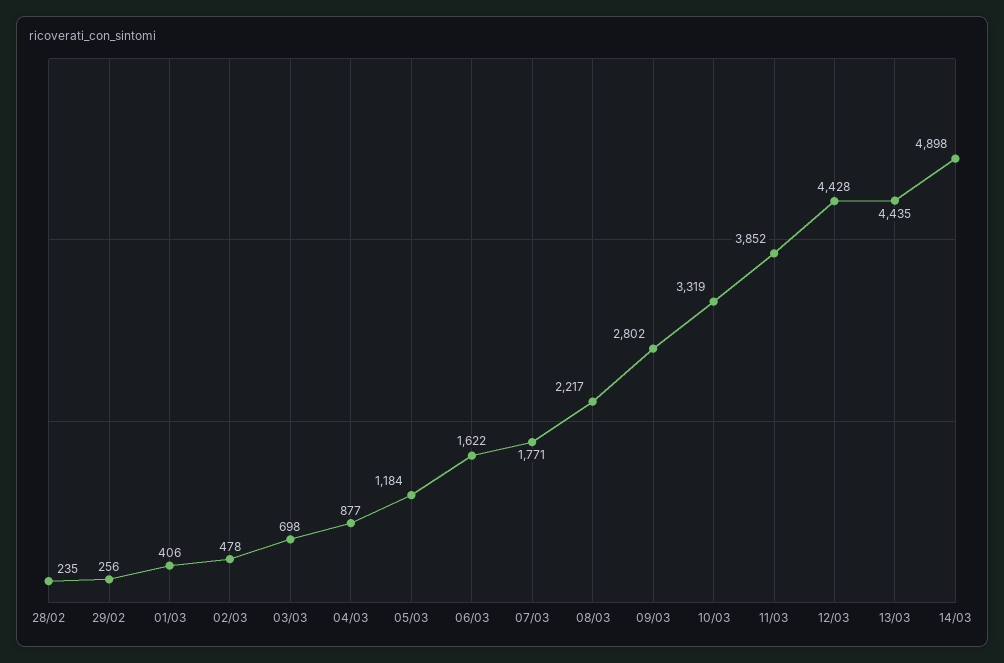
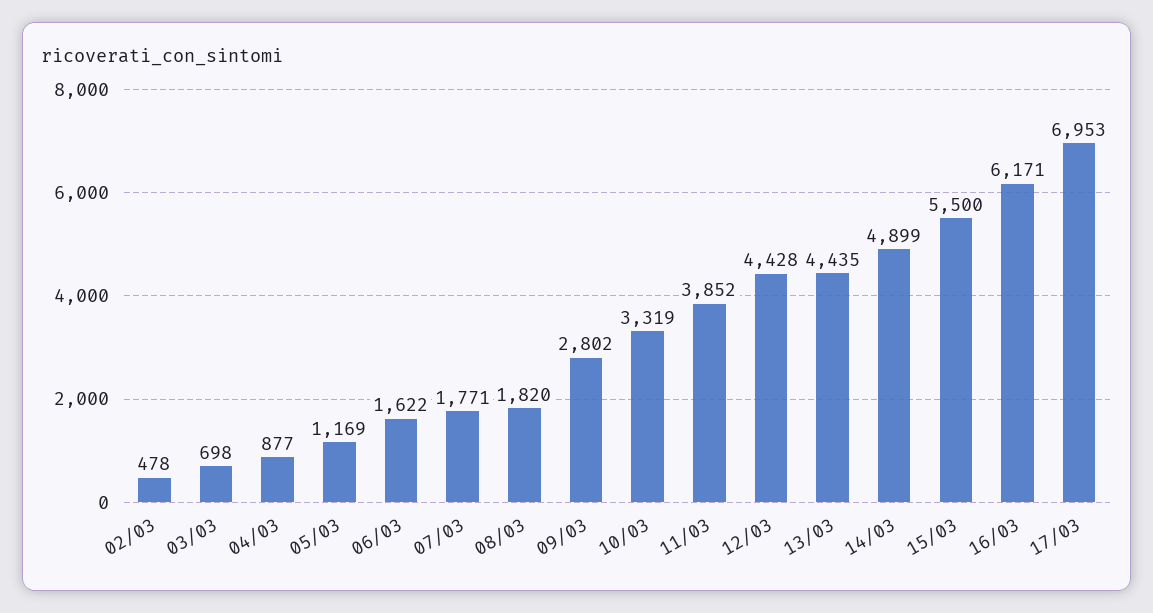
28/02: 235 -> none
29/02: 256 -> none
01/03: 406 -> none
05/03: 1184 -> 1169
08/03: 2217 -> 1820
14/03: 4898 -> 4899
15/03: none -> 5500
16/03: none -> 6171
17/03: none -> 6953

